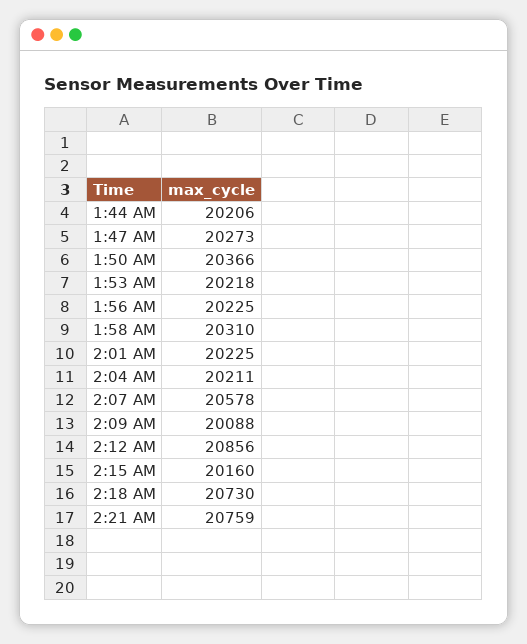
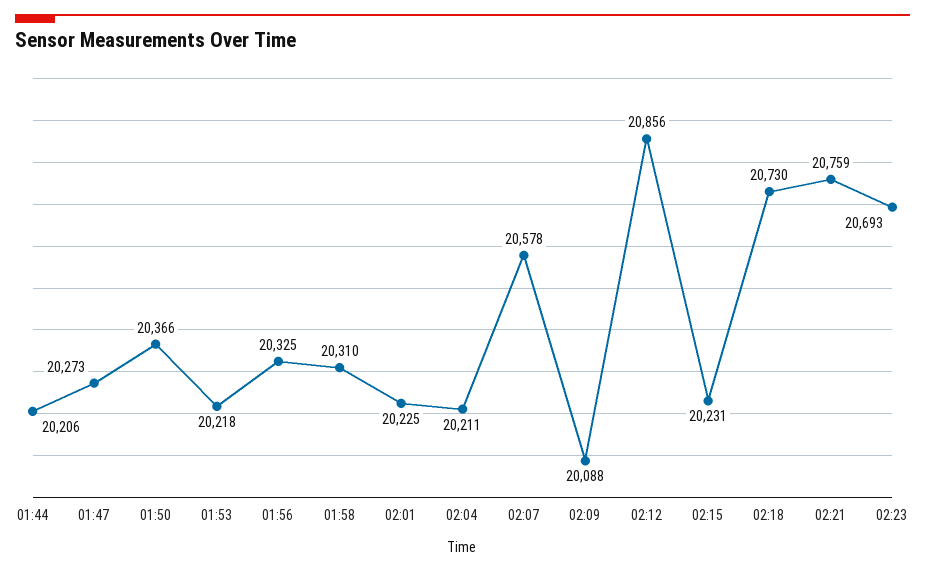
1:56 AM: 20225 -> 20325
2:15 AM: 20160 -> 20231
02:23: none -> 20693

